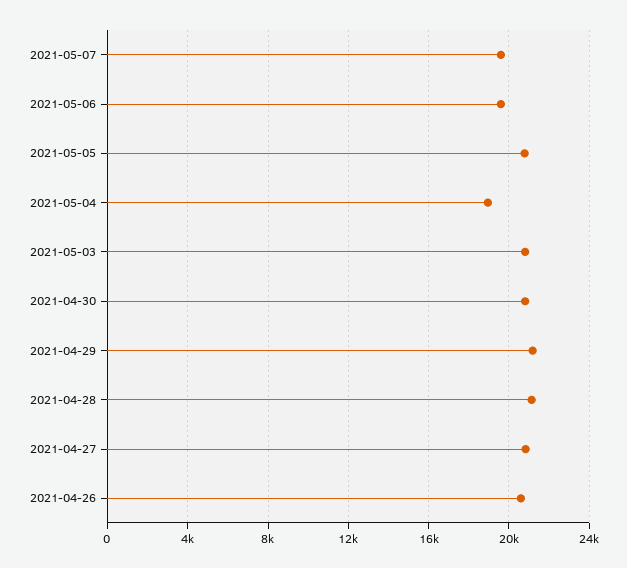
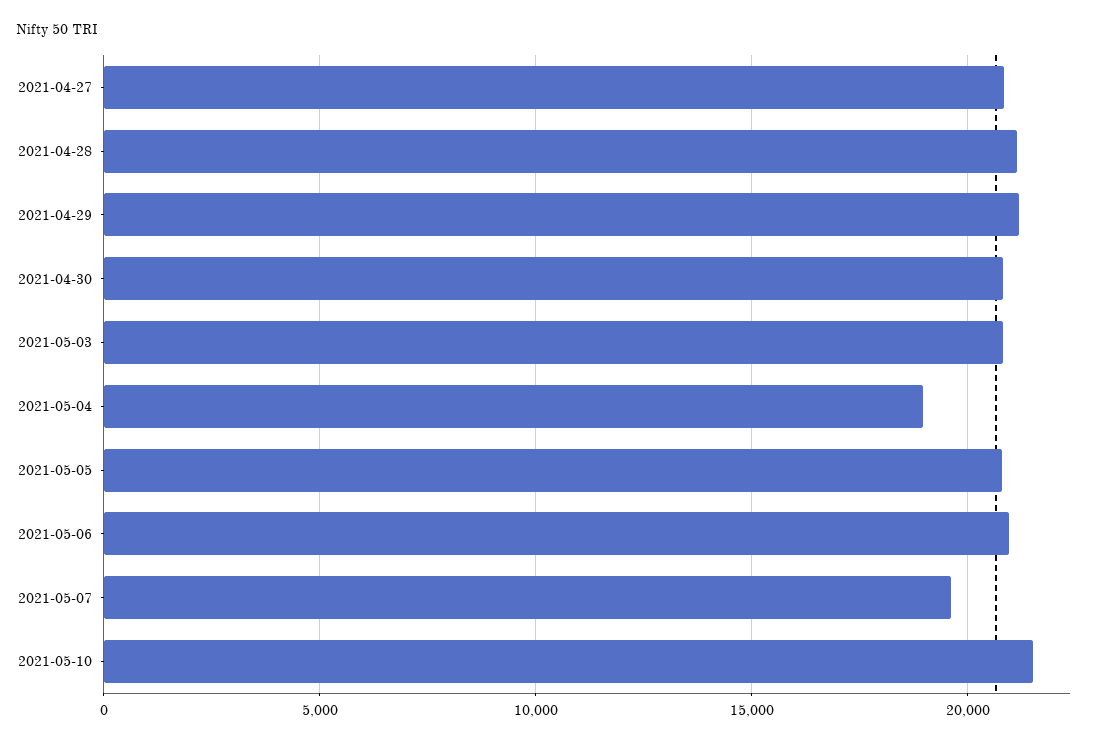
2021-05-06: 19500 -> 21000
2021-04-26: 20500 -> none
2021-05-10: none -> 21500

